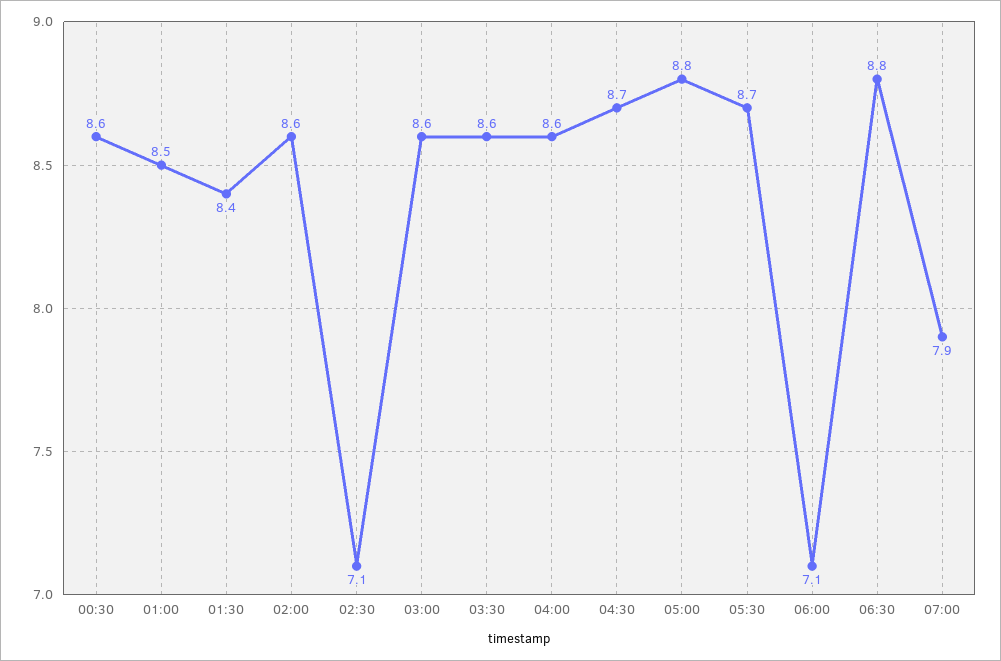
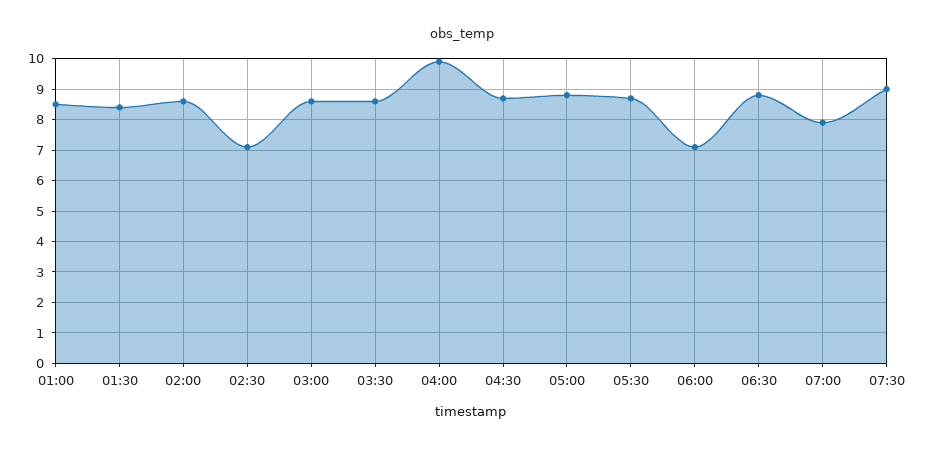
00:30: 8.6 -> none
04:00: 8.6 -> 10
07:30: none -> 9

